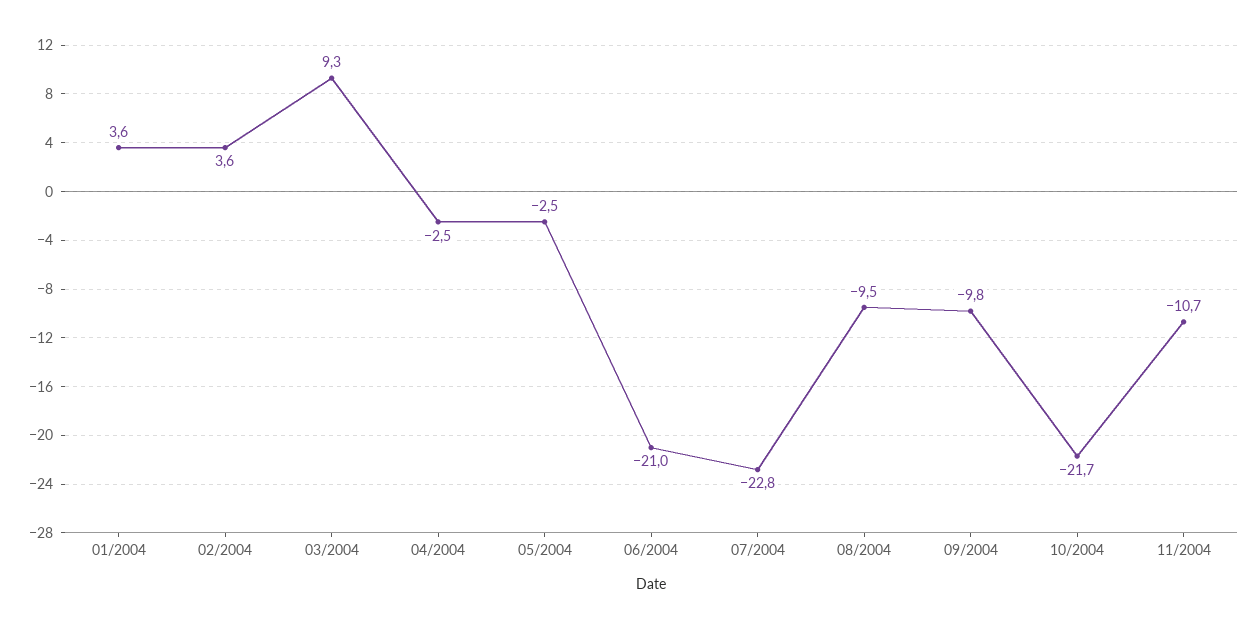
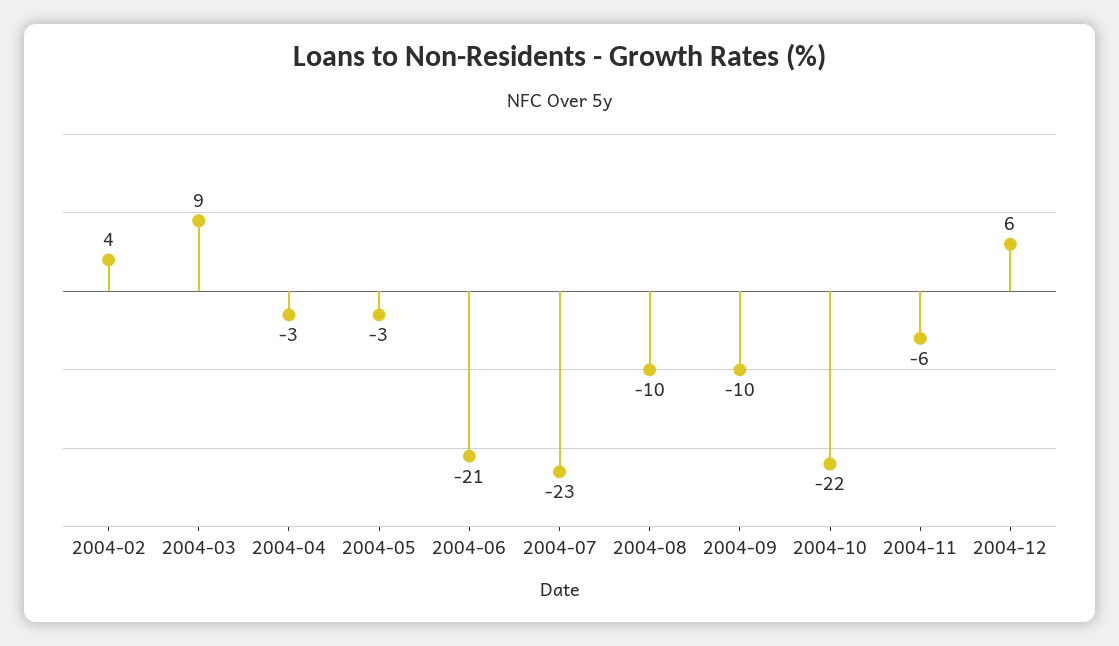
01/2004: 3.6 -> none
11/2004: -10.7 -> -6
2004-12: none -> 6

